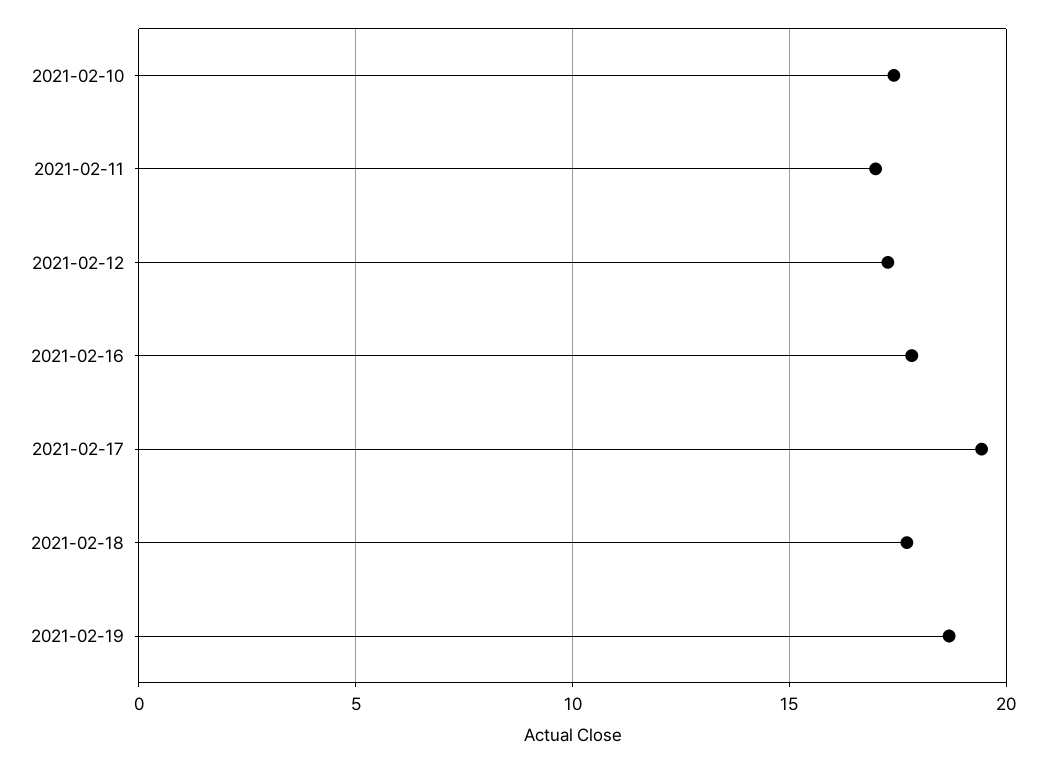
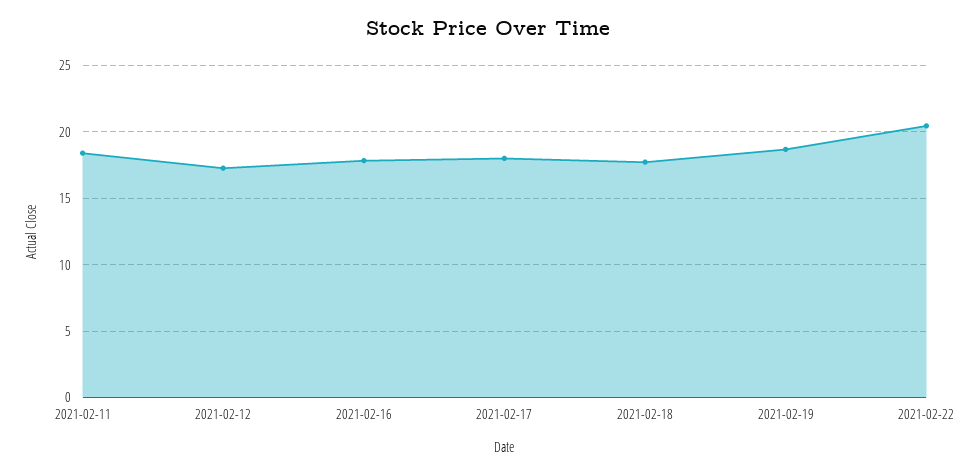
2021-02-10: 17.5 -> none
2021-02-11: 17 -> 18.5
2021-02-17: 19.5 -> 18
2021-02-22: none -> 20.5

